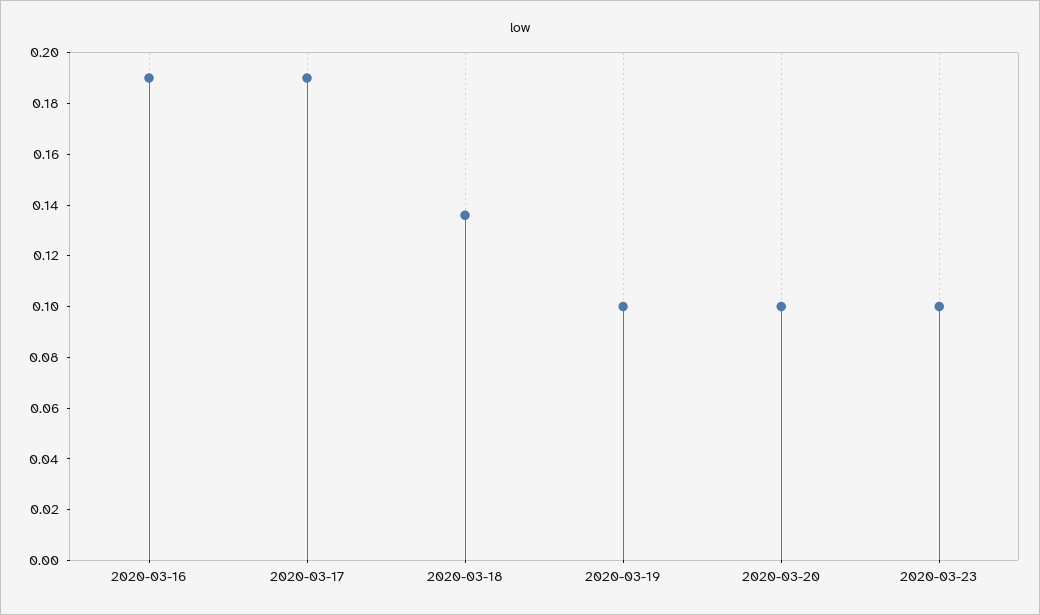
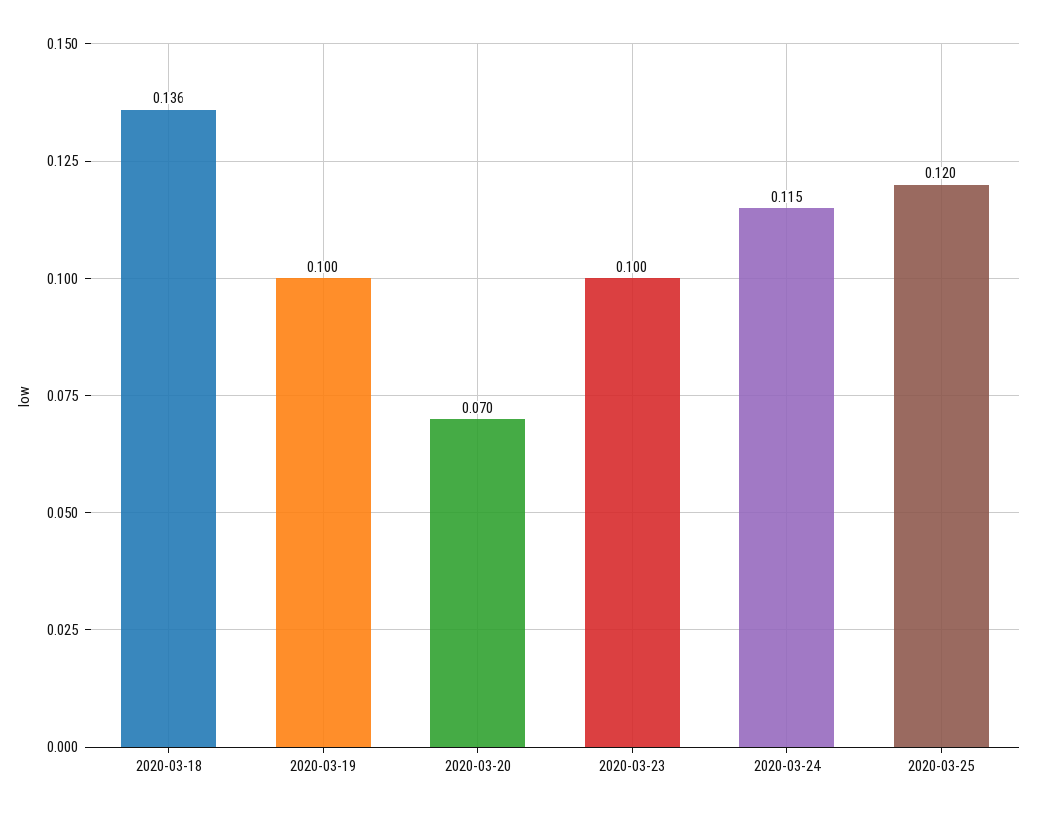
2020-03-16: 0.19 -> none
2020-03-17: 0.19 -> none
2020-03-20: 0.1 -> 0.07
2020-03-24: none -> 0.115
2020-03-25: none -> 0.12

